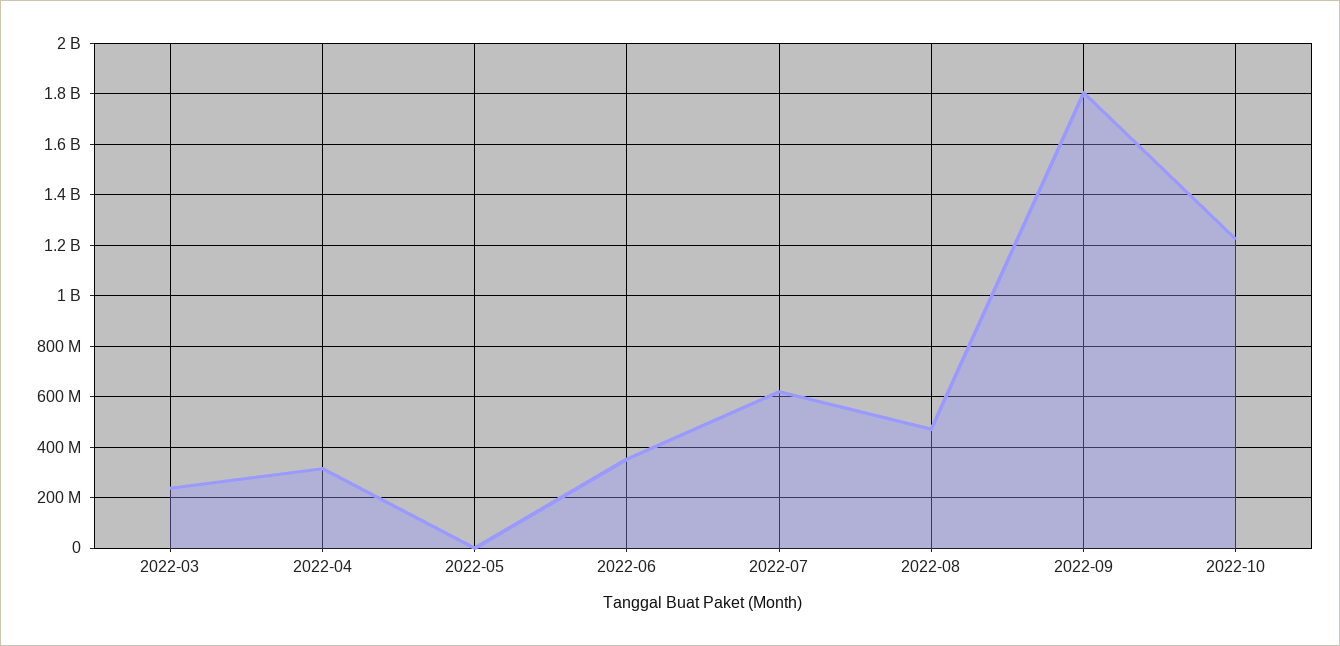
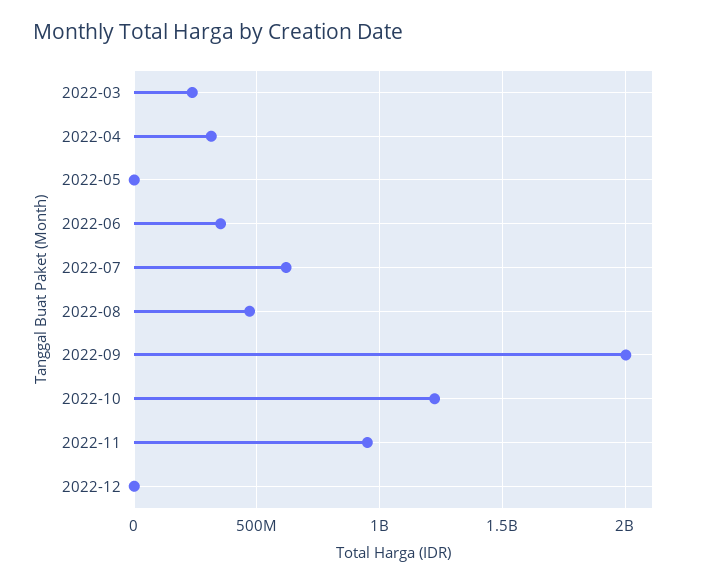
2022-09: 1800000000 -> 2000000000
2022-11: none -> 950000000
2022-12: none -> 0

